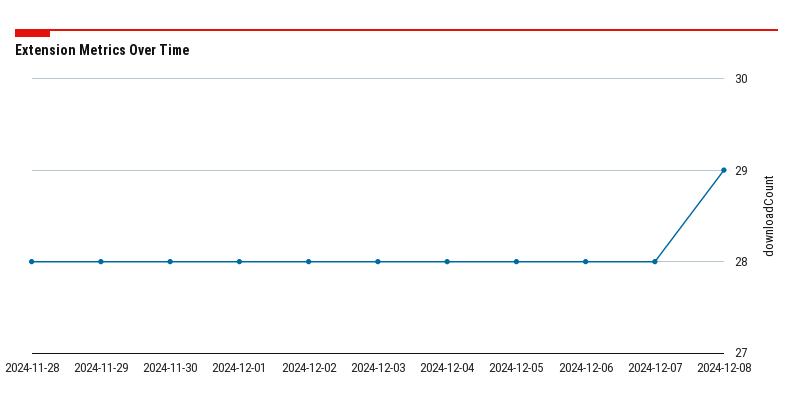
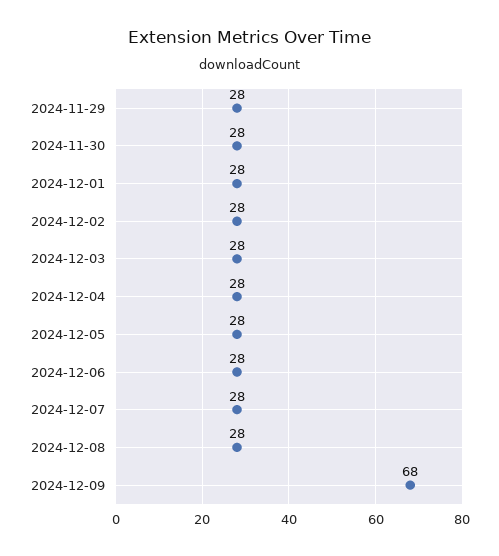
2024-11-28: 28 -> none
2024-12-08: 29 -> 28
2024-12-09: none -> 68

